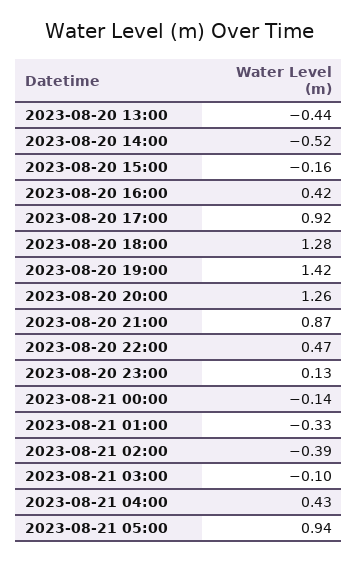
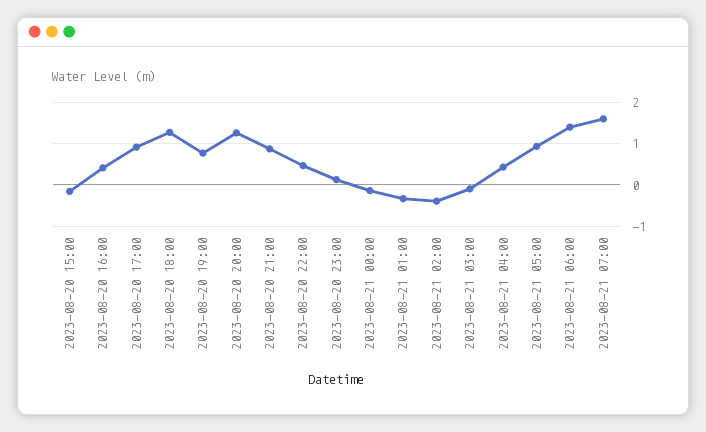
2023-08-20 13:00: -0.44 -> none
2023-08-20 14:00: -0.52 -> none
2023-08-20 19:00: 1.42 -> 0.8
2023-08-21 06:00: none -> 1.4
2023-08-21 07:00: none -> 1.6

